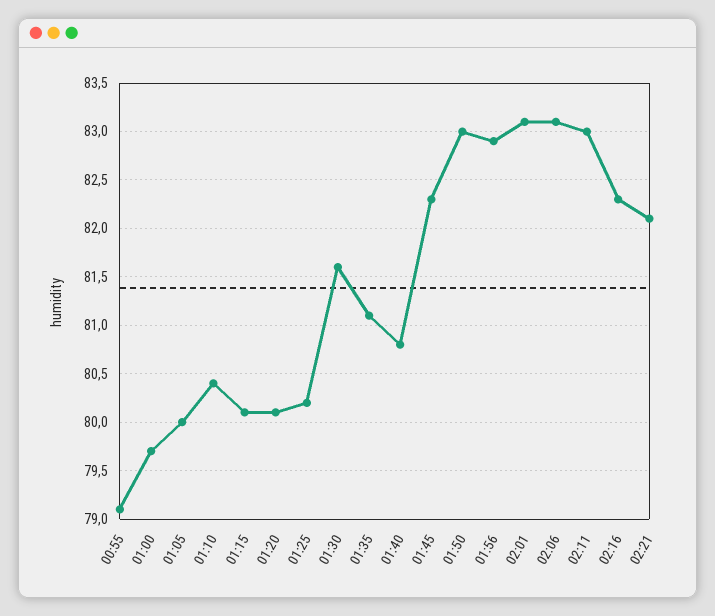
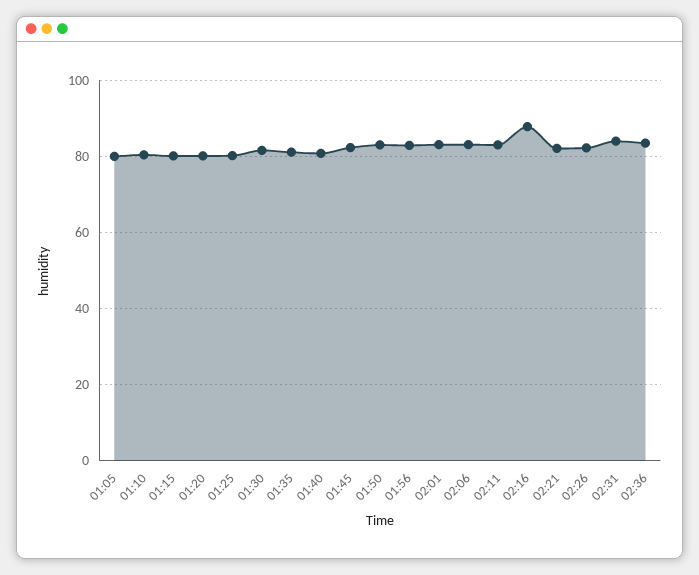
00:55: 79.1 -> none
01:00: 79.7 -> none
02:16: 82.3 -> 88
02:26: none -> 82
02:31: none -> 84
02:36: none -> 84

